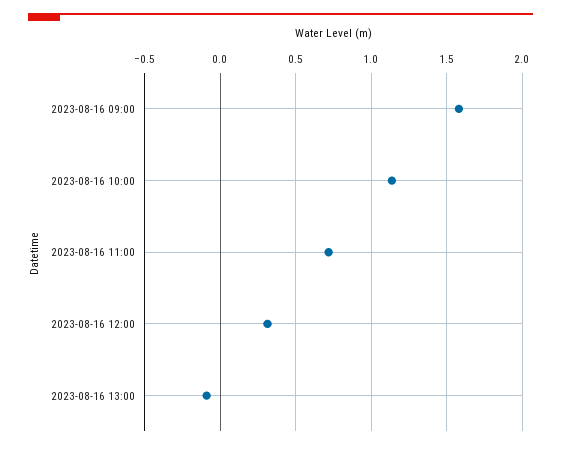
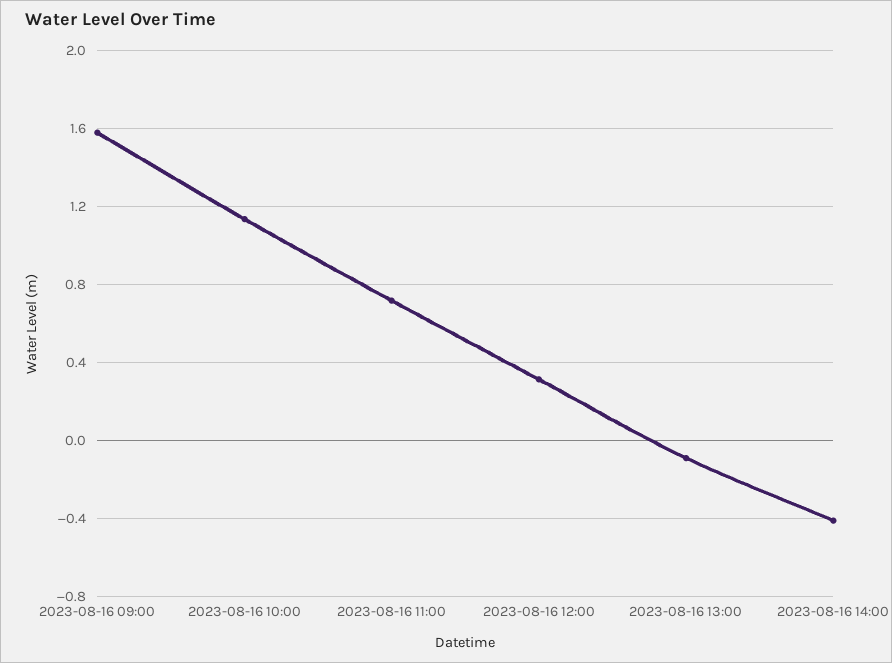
2023-08-16 14:00: none -> -0.4

